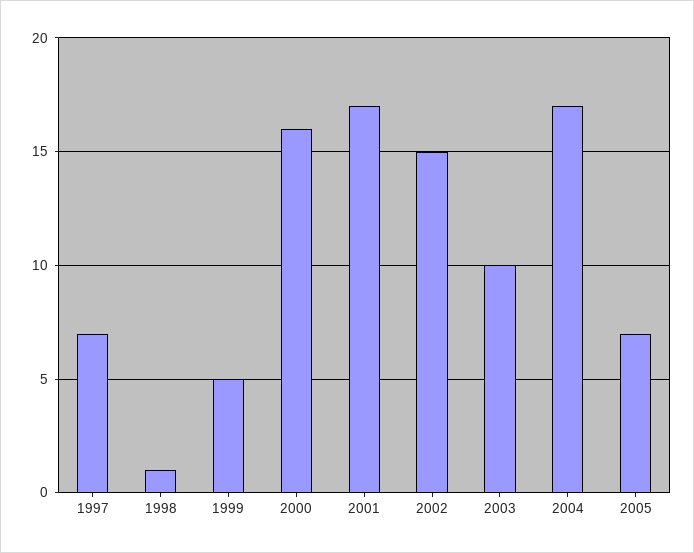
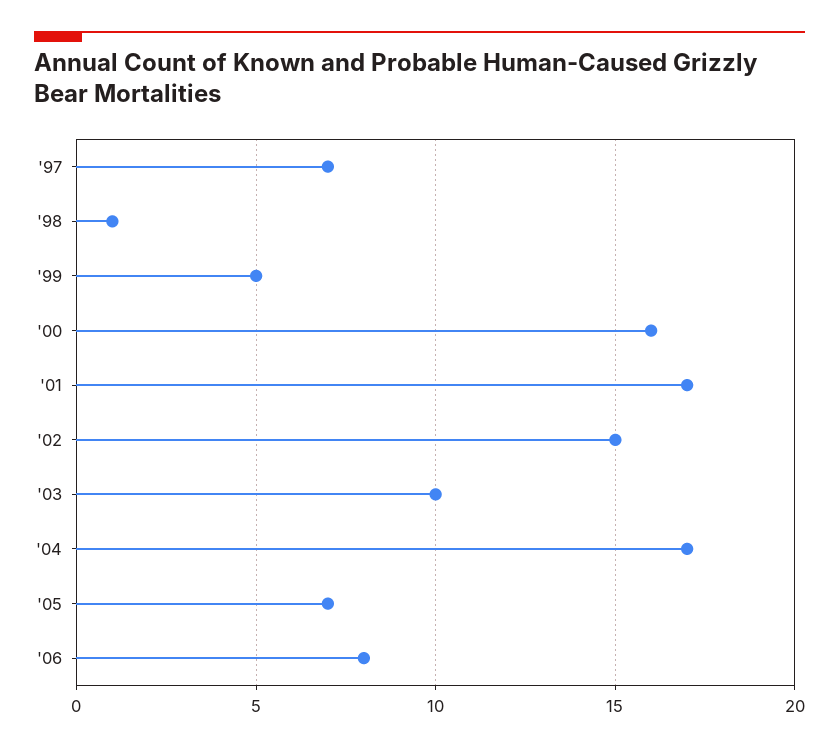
'06: none -> 8

